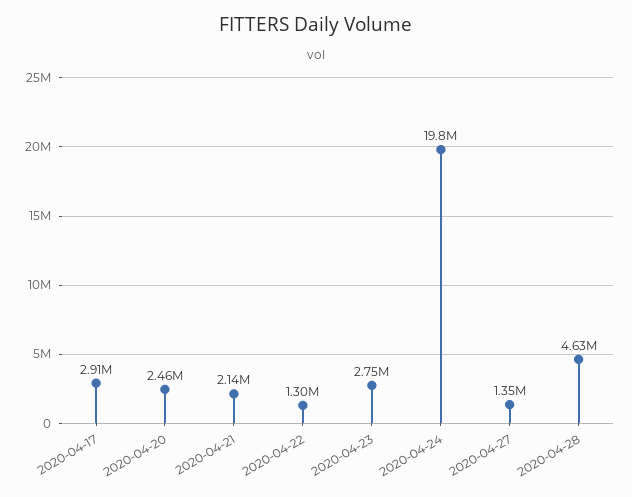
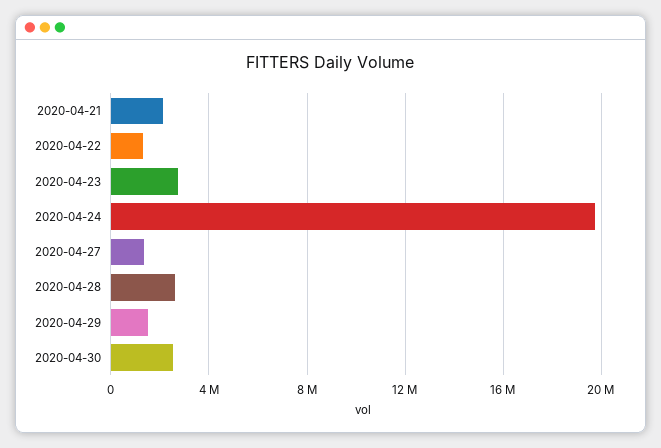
2020-04-17: 2910000 -> none
2020-04-20: 2460000 -> none
2020-04-28: 4630000 -> 2500000
2020-04-29: none -> 1500000
2020-04-30: none -> 2500000

